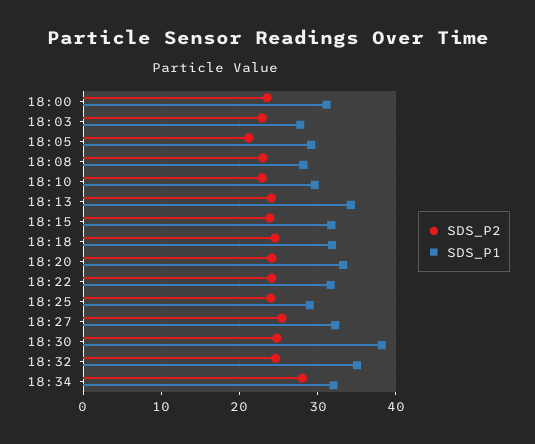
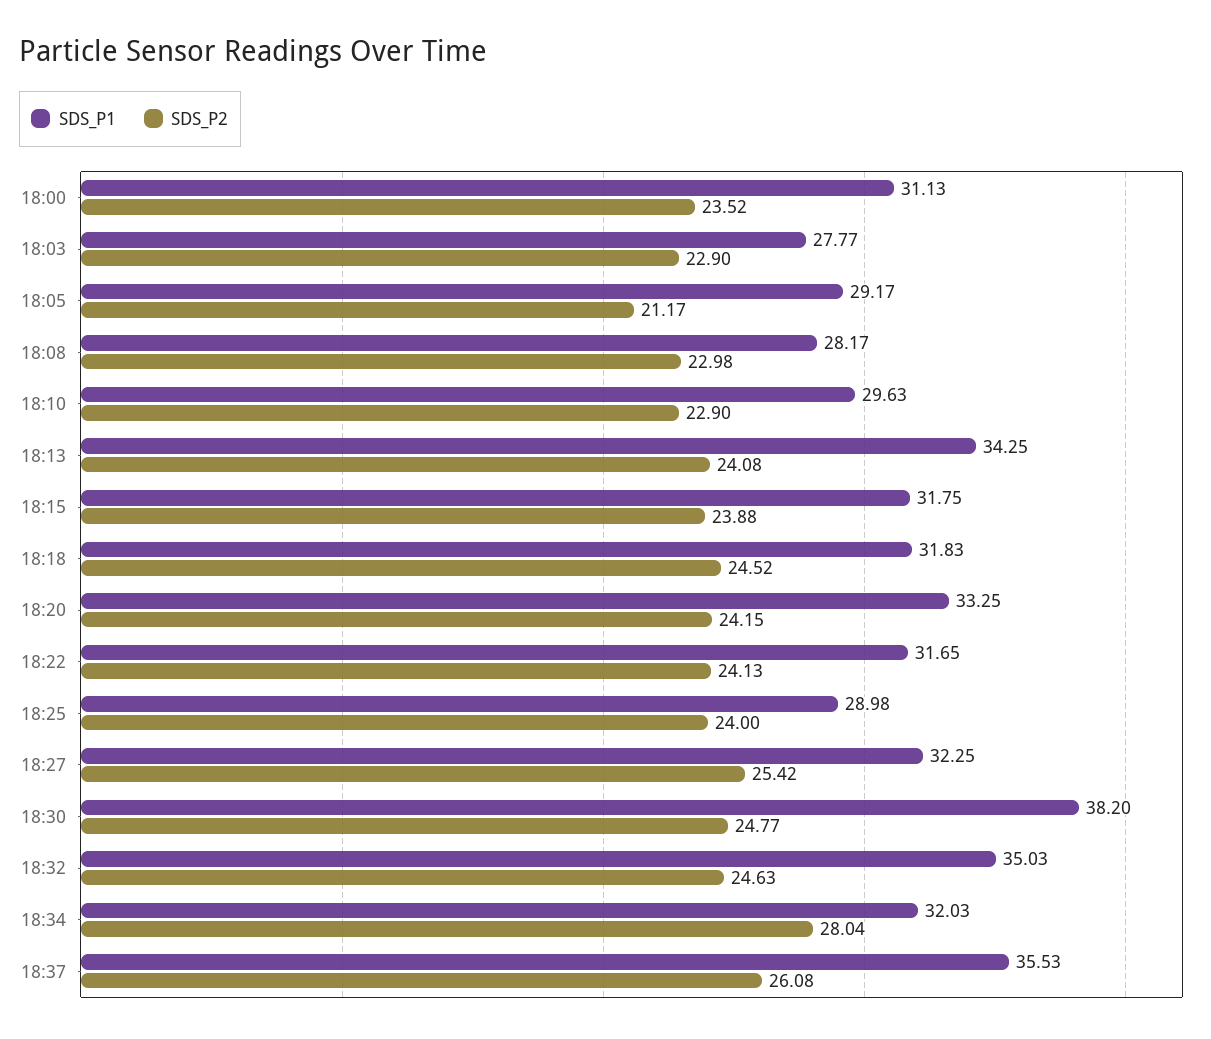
SDS_P1, 18:37: none -> 35.53
SDS_P2, 18:37: none -> 26.08

